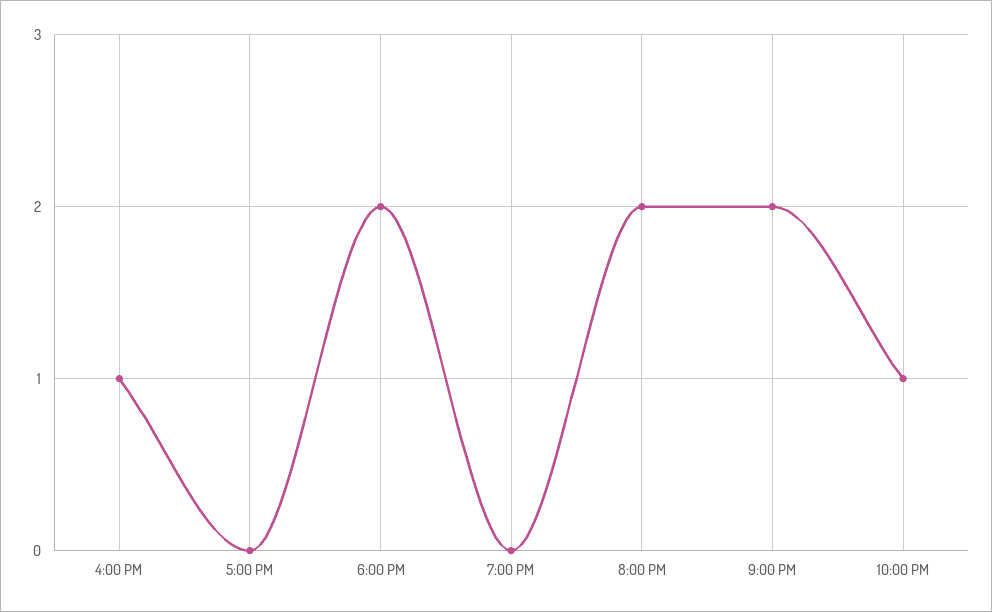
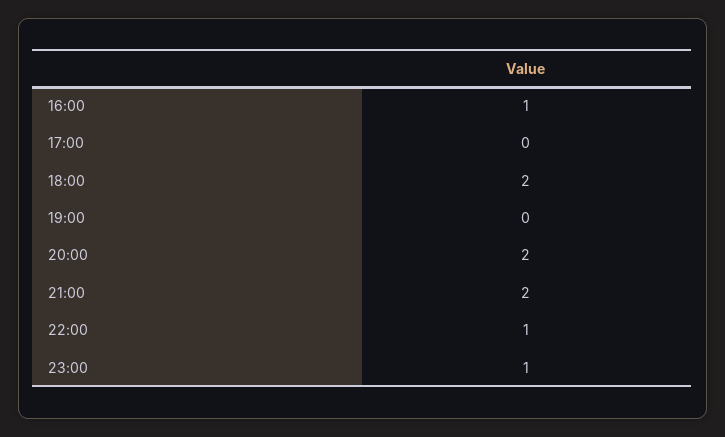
23:00: none -> 1

